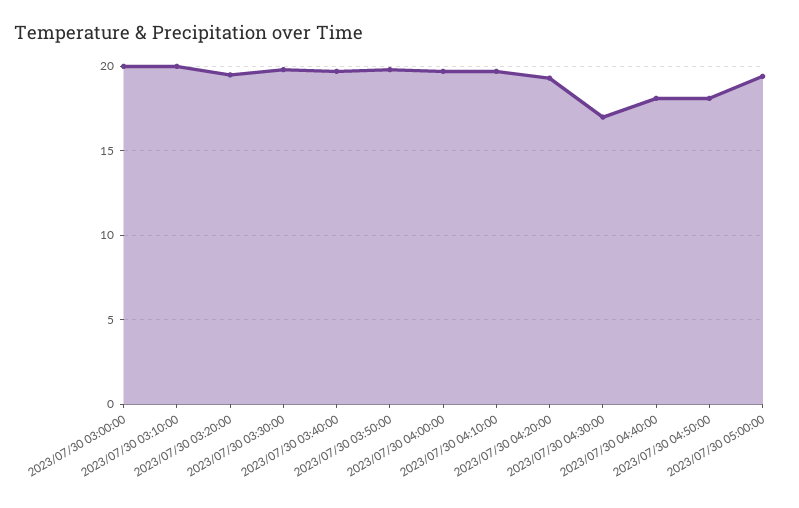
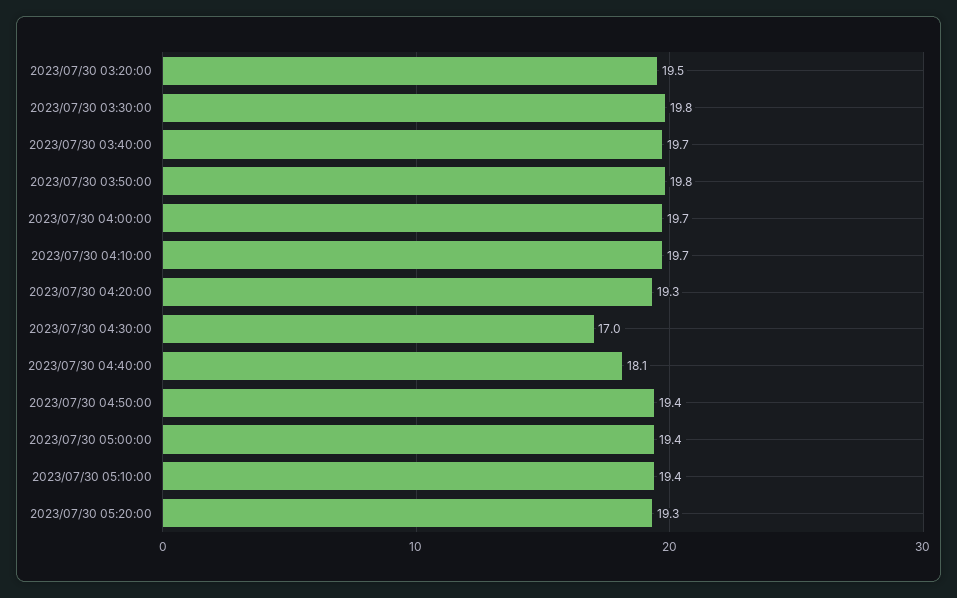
2023/07/30 03:00:00: 20 -> none
2023/07/30 03:10:00: 20 -> none
2023/07/30 04:50:00: 18 -> 19.4
2023/07/30 05:10:00: none -> 19.4
2023/07/30 05:20:00: none -> 19.3

